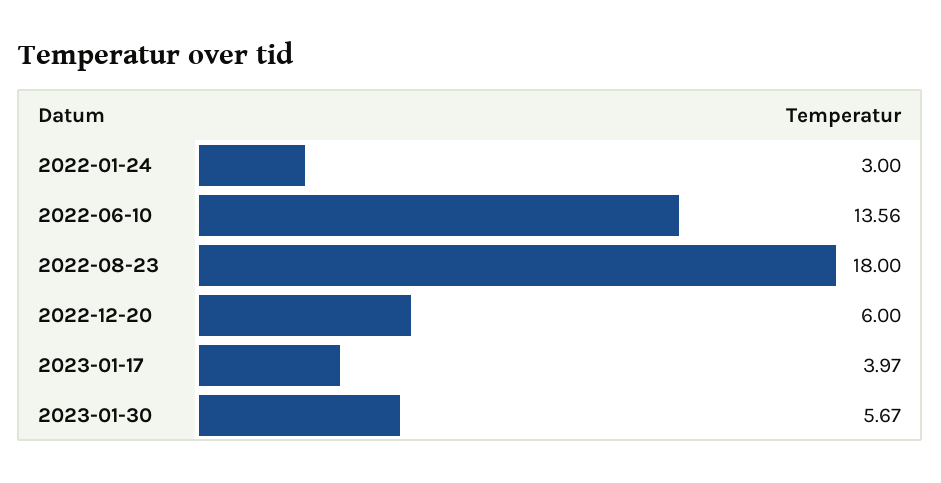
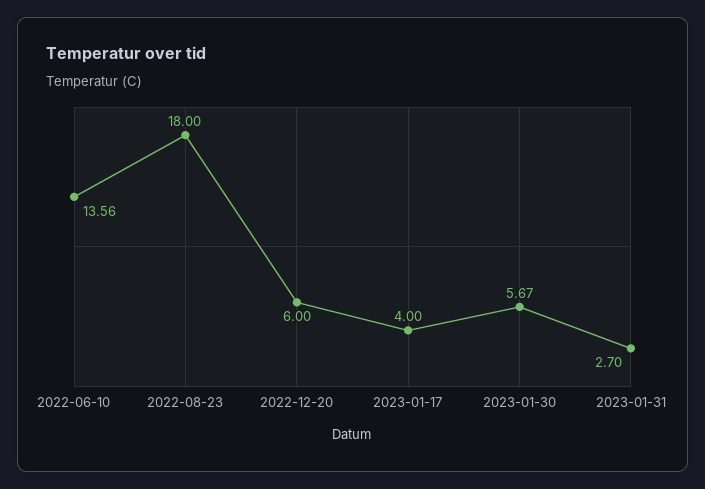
2022-01-24: 3 -> none
2023-01-17: 3.97 -> 4
2023-01-31: none -> 2.7

